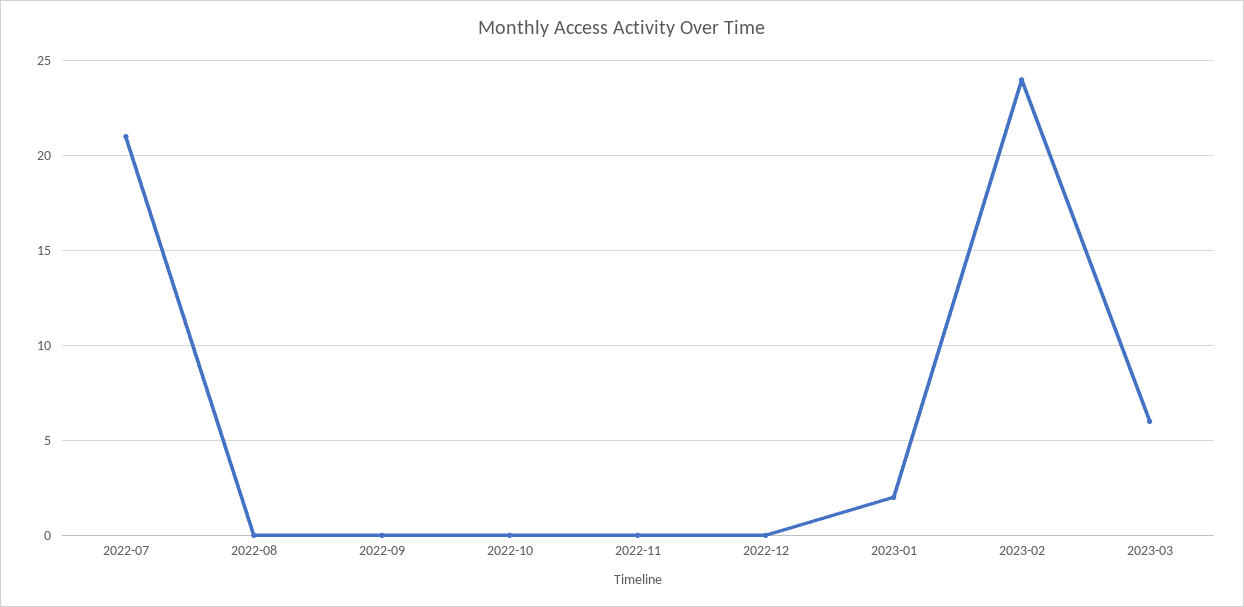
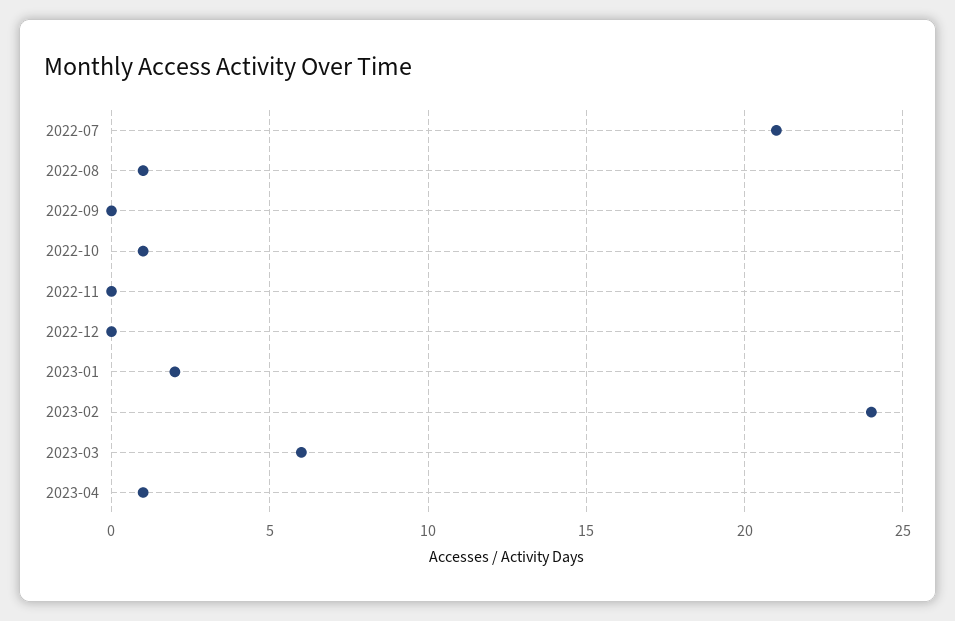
2022-08: 0 -> 1
2022-10: 0 -> 1
2023-04: none -> 1

